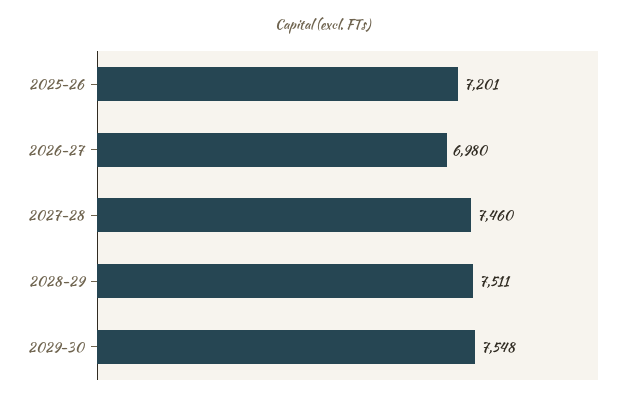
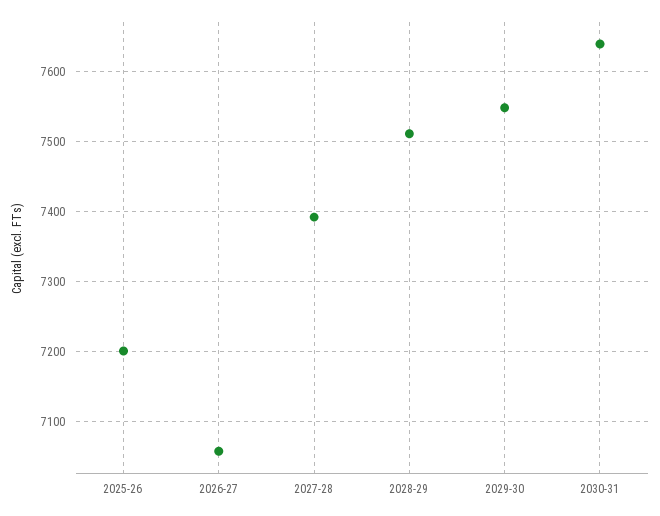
2026-27: 6980 -> 7060
2027-28: 7460 -> 7390
2030-31: none -> 7640

